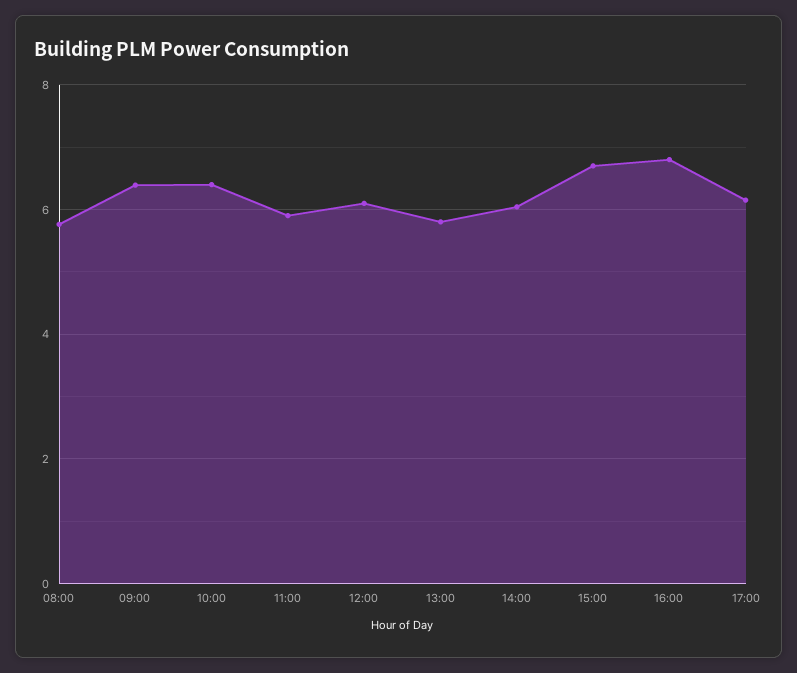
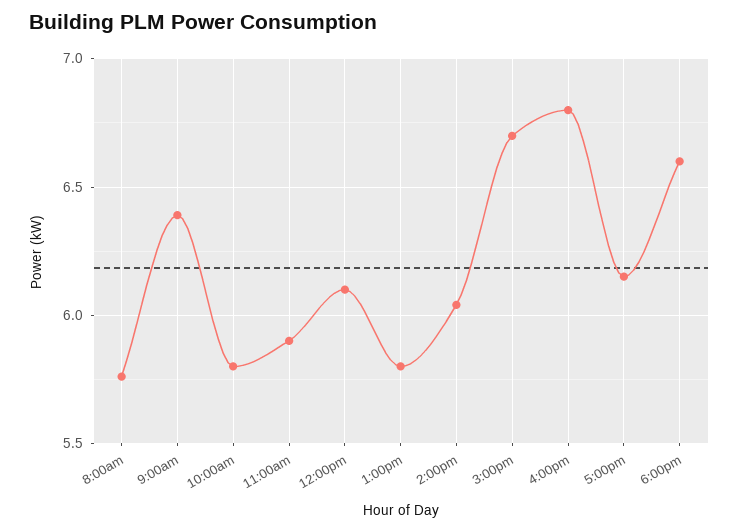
10:00: 6.4 -> 5.8
6:00pm: none -> 6.6

